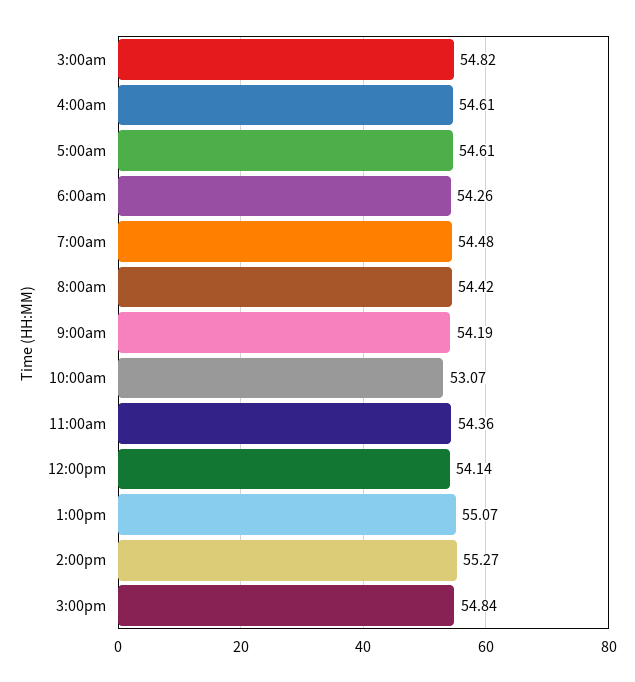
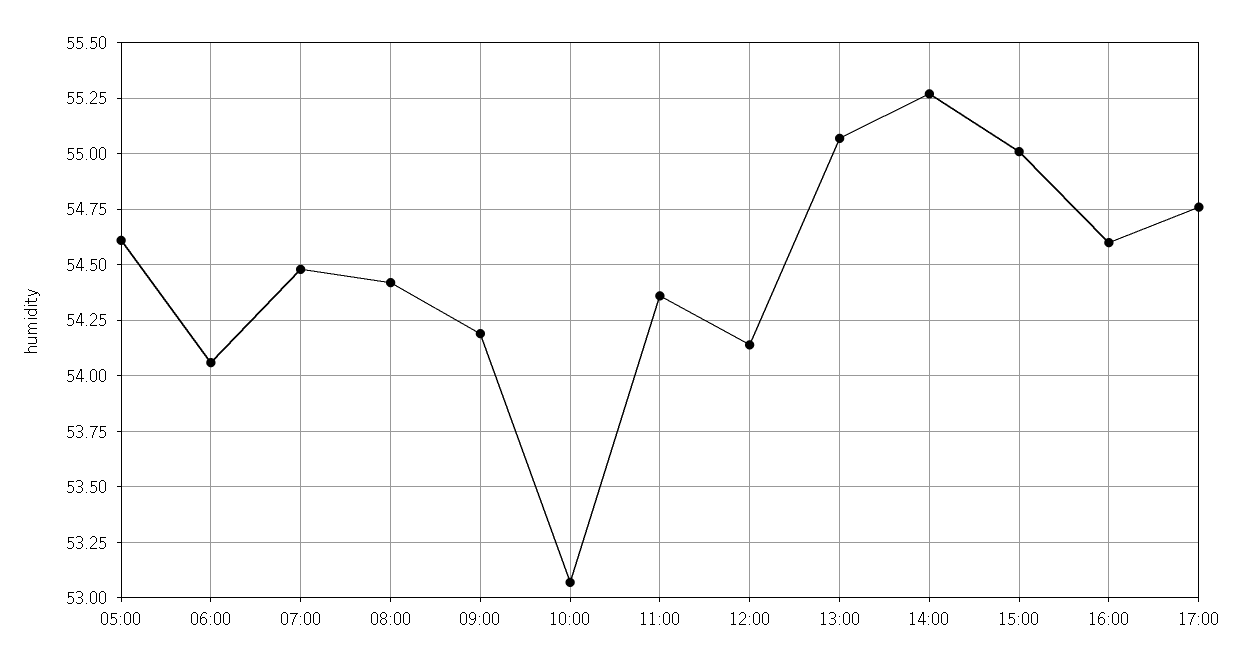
3:00am: 54.82 -> none
4:00am: 54.61 -> none
6:00am: 54.26 -> 54.05
3:00pm: 54.84 -> 55
16:00: none -> 54.6
17:00: none -> 54.75

